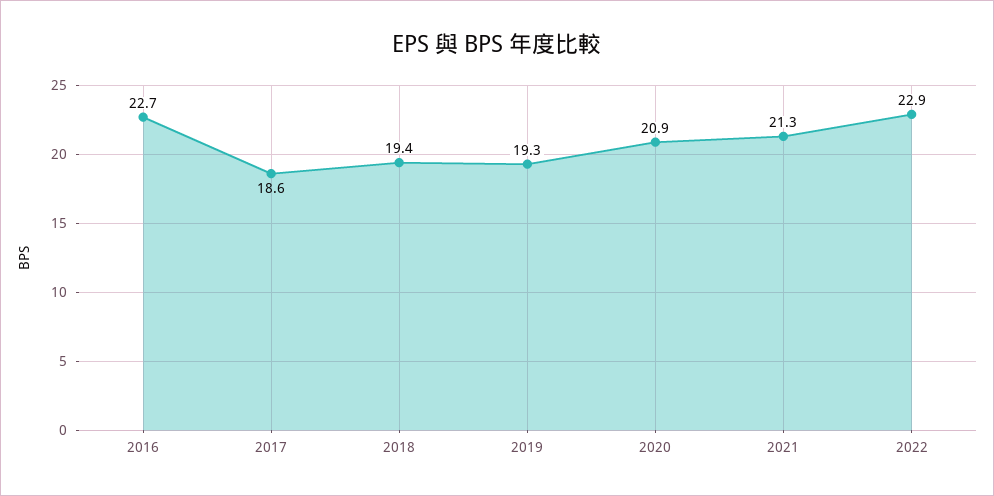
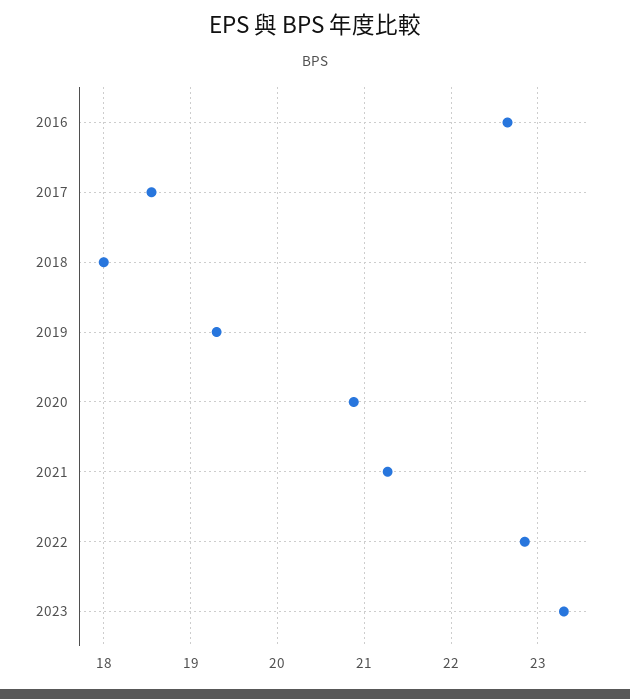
2018: 19.4 -> 18
2023: none -> 23.3

